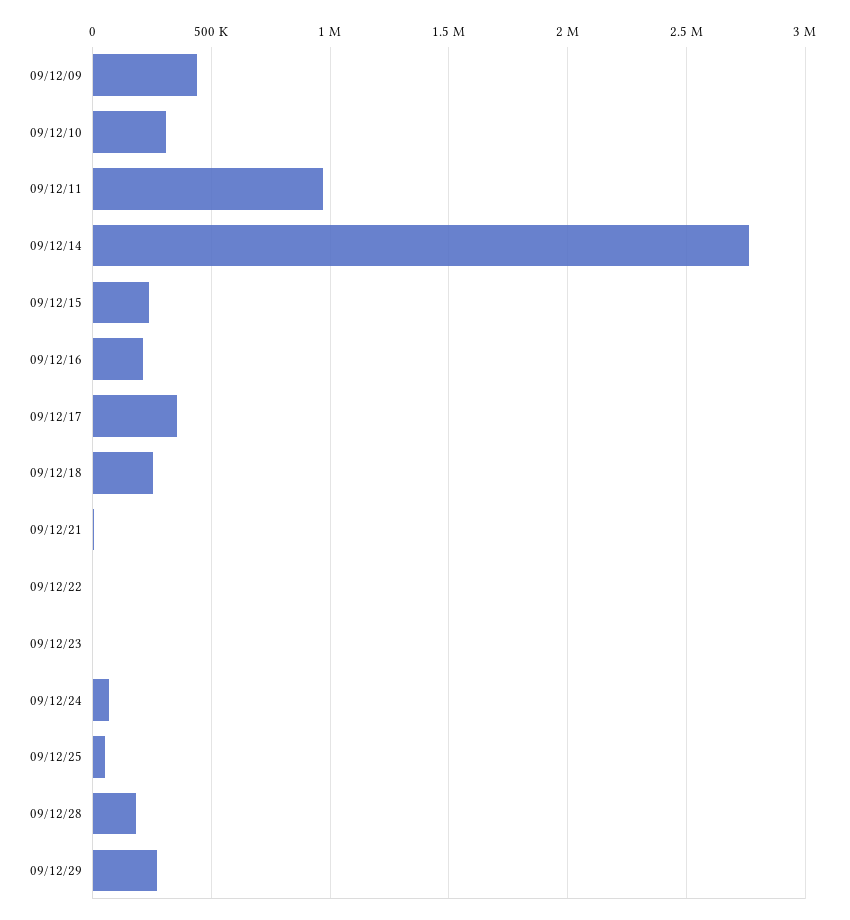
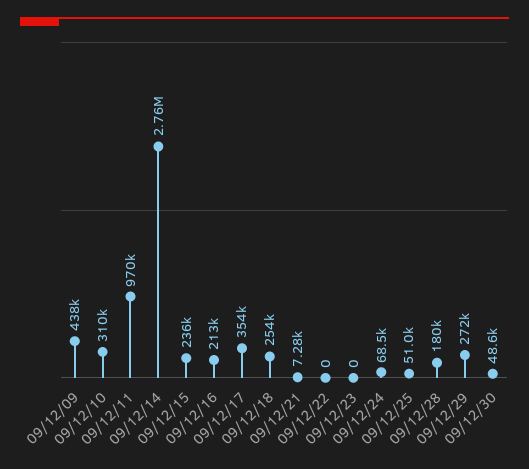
09/12/30: none -> 48600

